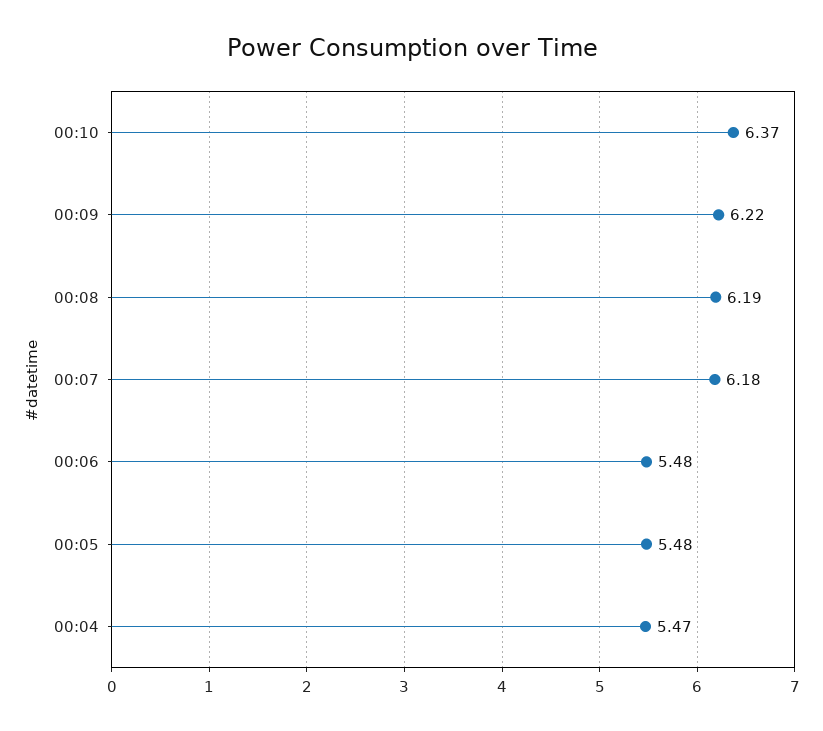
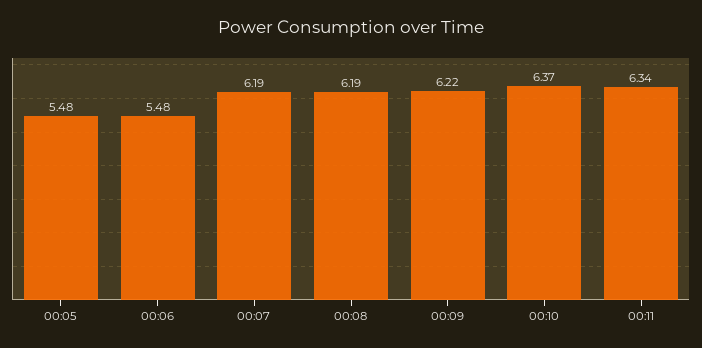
00:07: 6.18 -> 6.19
00:04: 5.47 -> none
00:11: none -> 6.34

